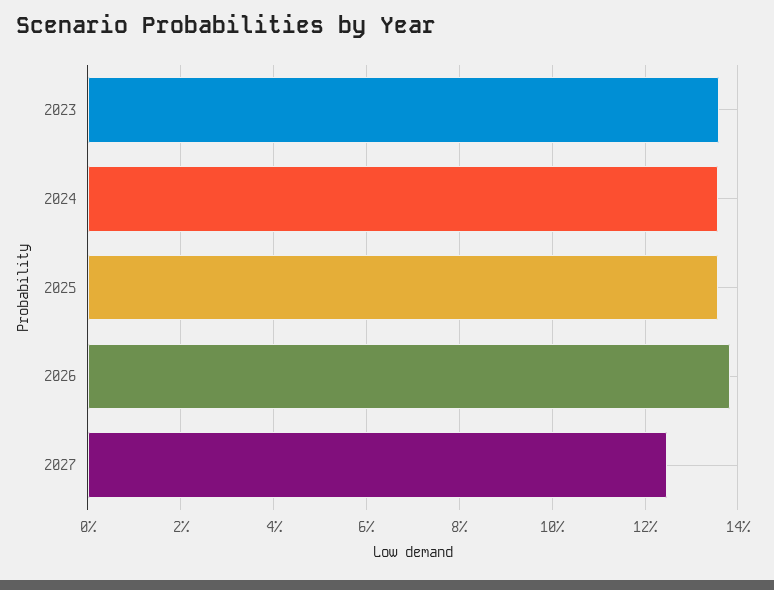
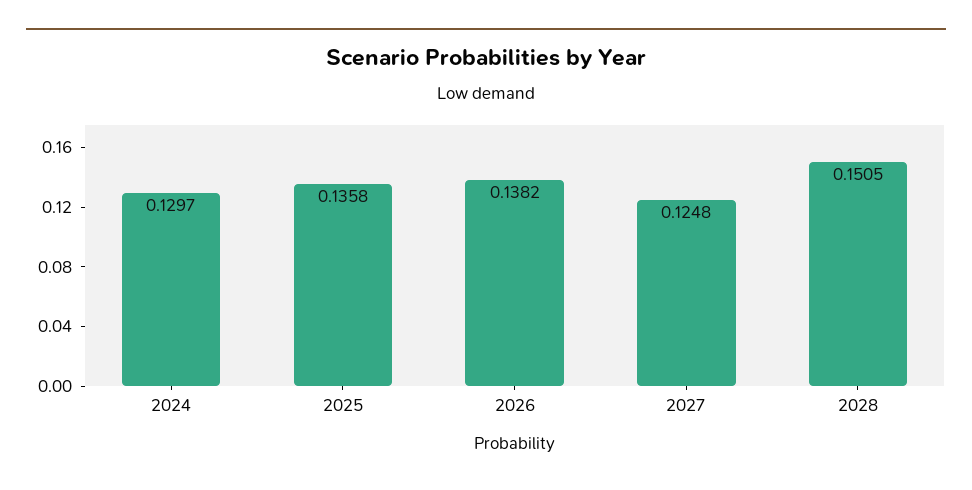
2023: 0.136 -> none
2024: 0.136 -> 0.1297
2028: none -> 0.1505

